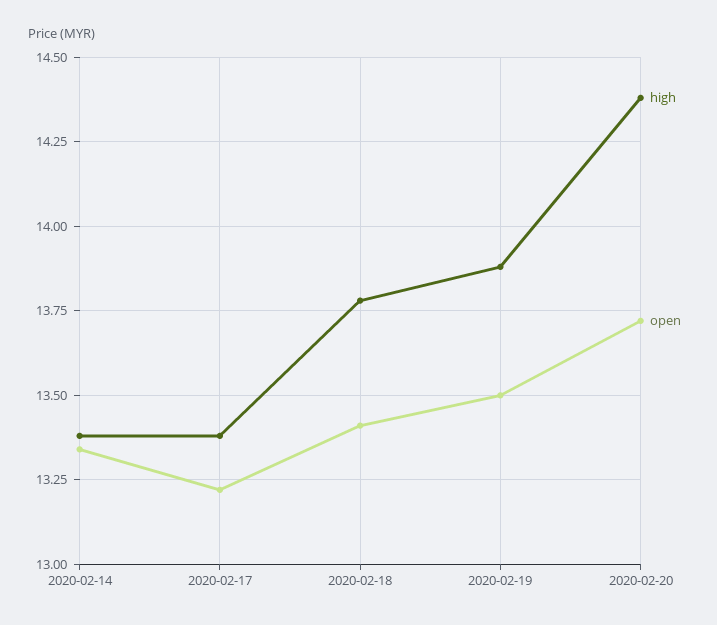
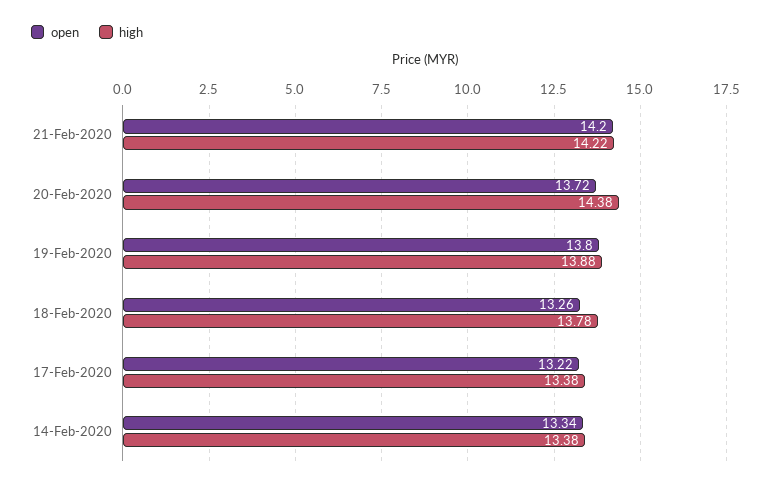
open, 2020-02-18: 13.4 -> 13.26
open, 2020-02-19: 13.5 -> 13.8
open, 21-Feb-2020: none -> 14.2
high, 21-Feb-2020: none -> 14.22

